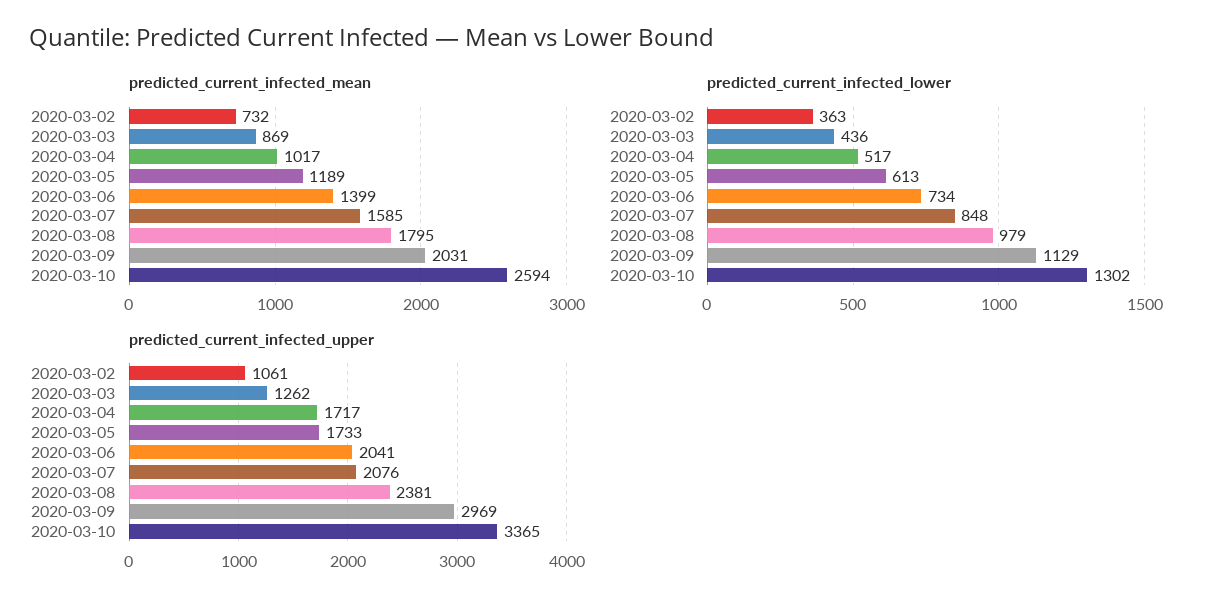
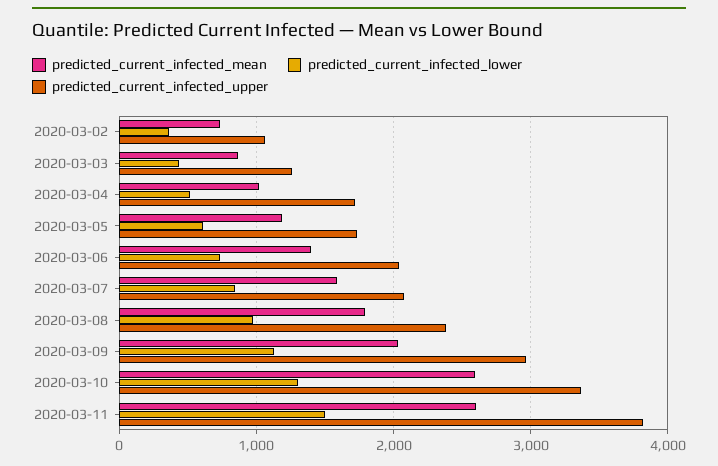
predicted_current_infected_mean, 2020-03-11: none -> 2600
predicted_current_infected_lower, 2020-03-11: none -> 1500
predicted_current_infected_upper, 2020-03-11: none -> 3800

